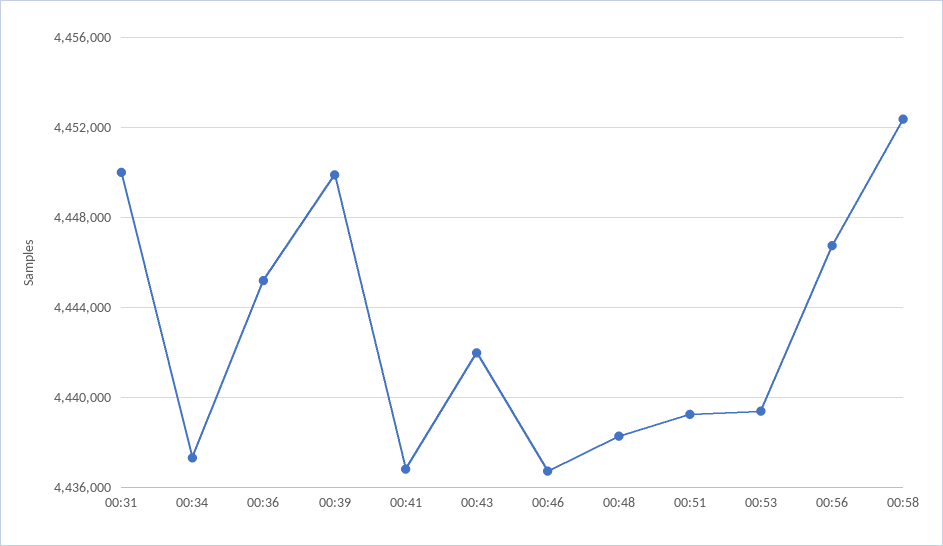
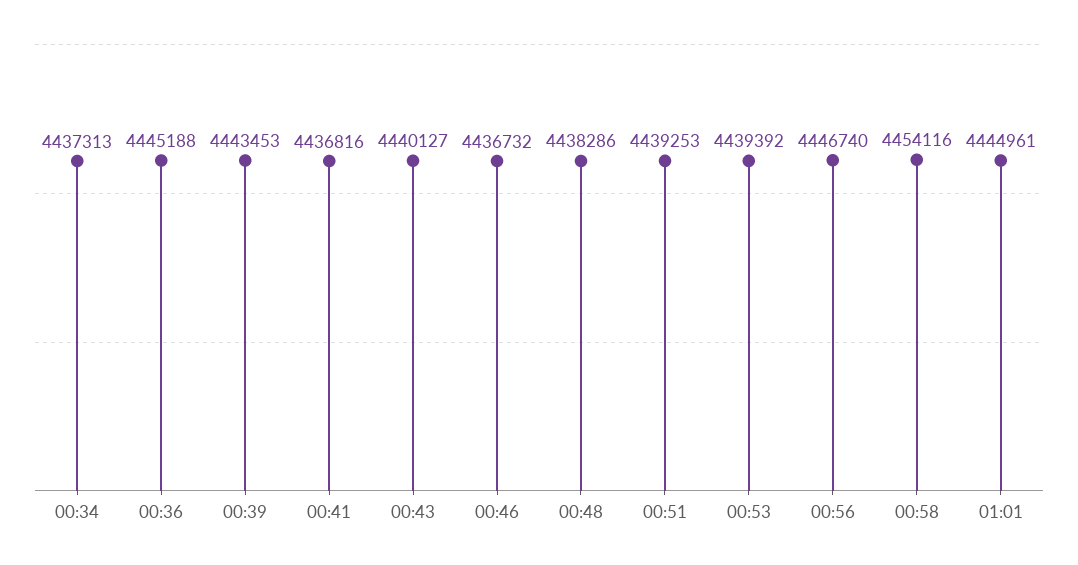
00:31: 4450000 -> none
00:39: 4450000 -> 4443453
00:43: 4442000 -> 4440127
00:58: 4452500 -> 4454116
01:01: none -> 4444961

